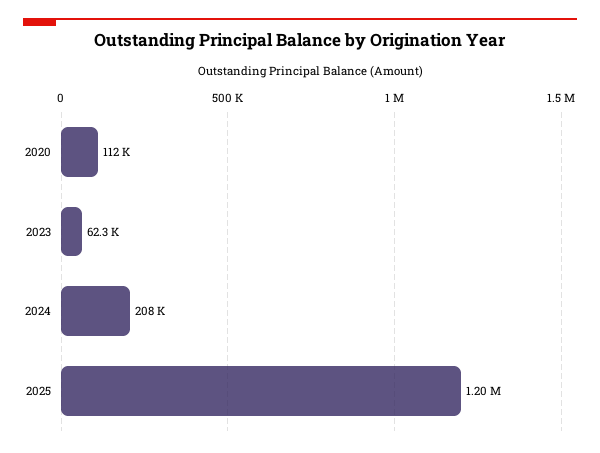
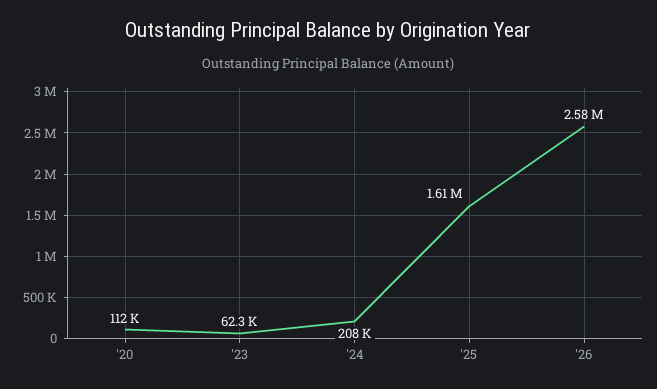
2025: 1200000 -> 1610000
'26: none -> 2580000

